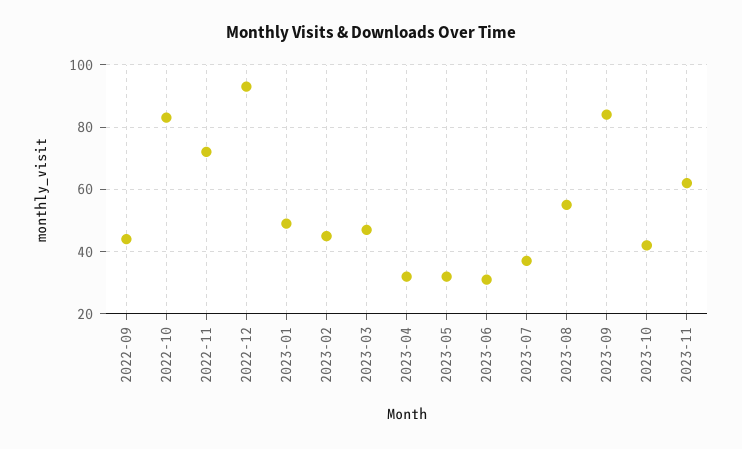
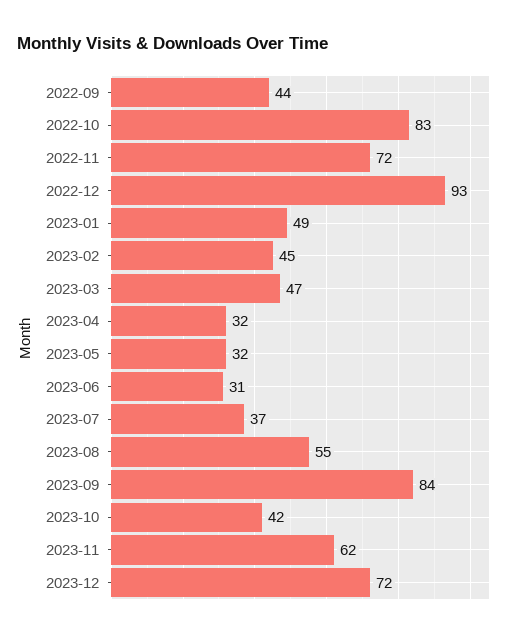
2023-12: none -> 72

